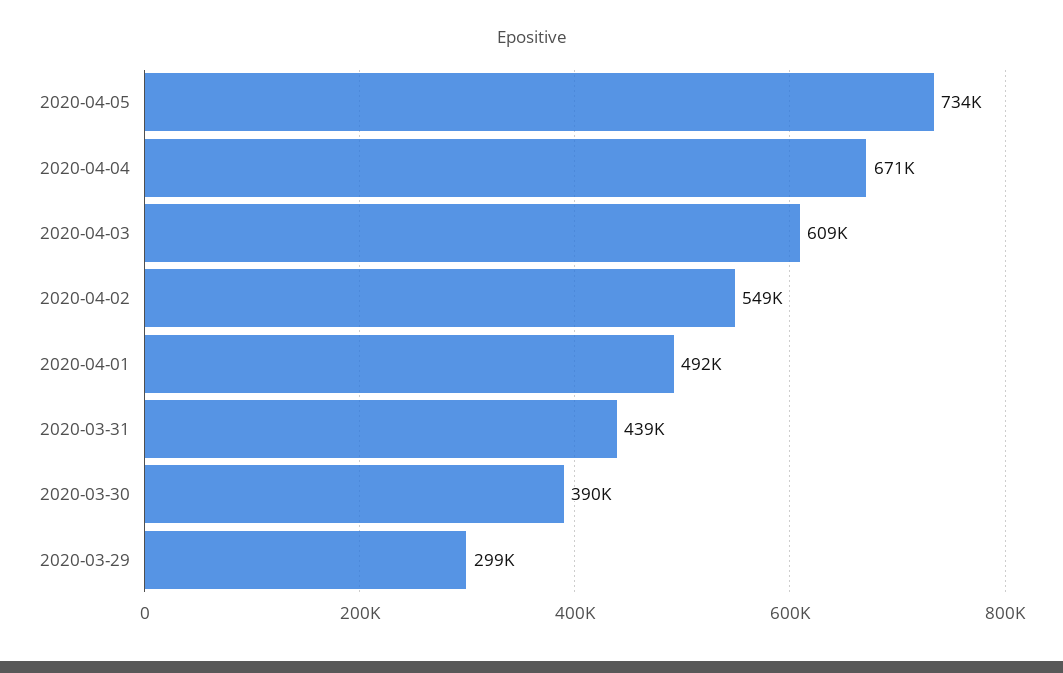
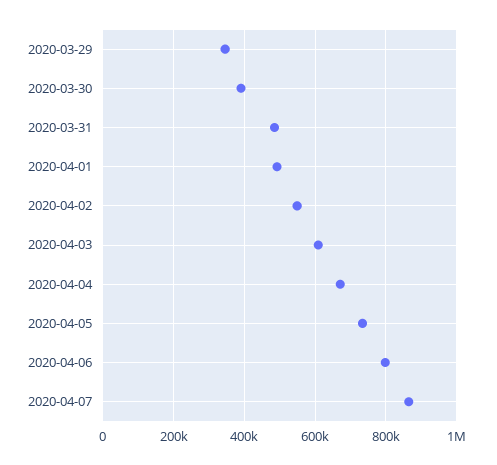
2020-03-31: 439000 -> 480000
2020-03-29: 299000 -> 340000
2020-04-06: none -> 800000
2020-04-07: none -> 860000

